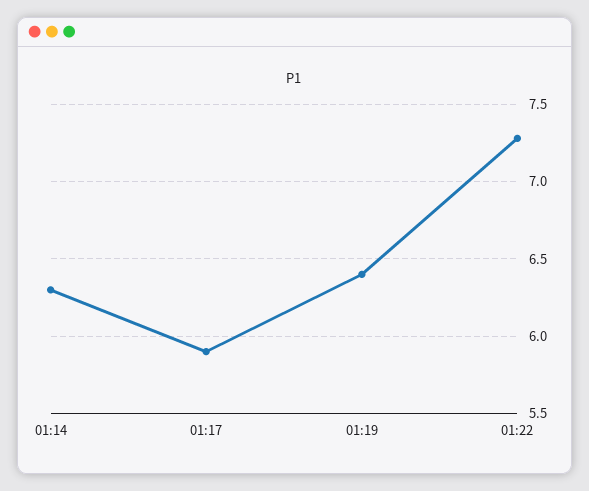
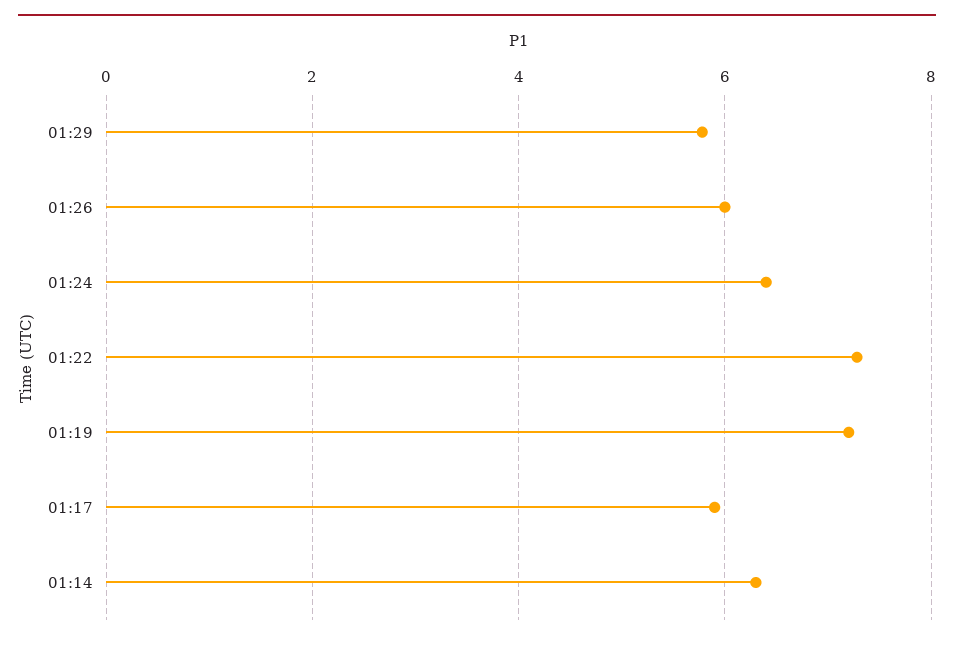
01:19: 6.4 -> 7.2
01:29: none -> 5.8
01:26: none -> 6
01:24: none -> 6.4

